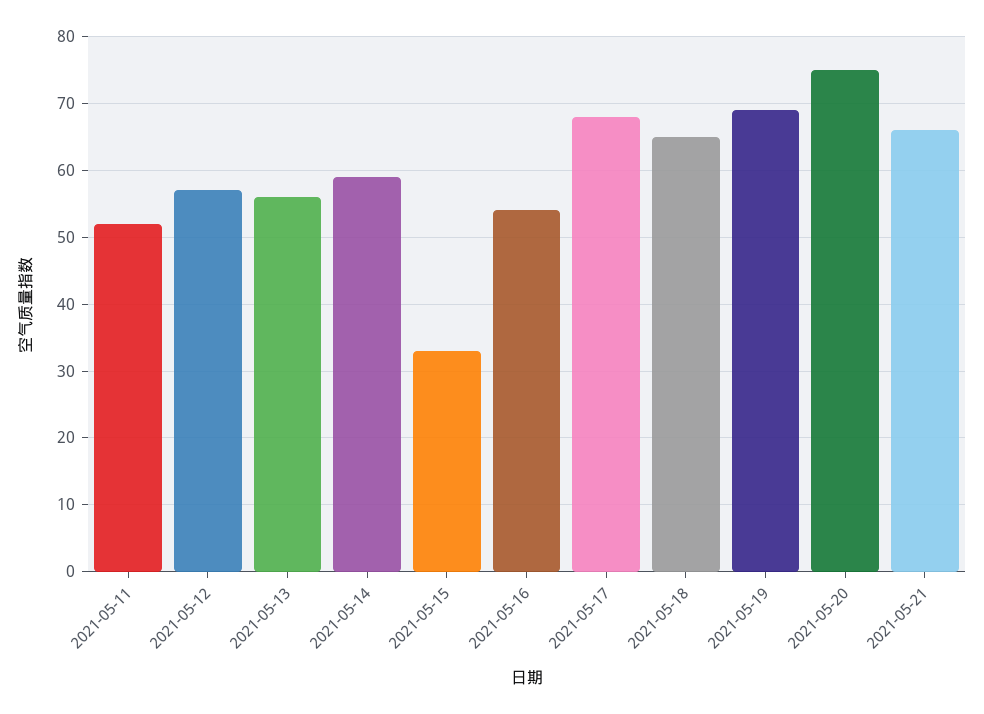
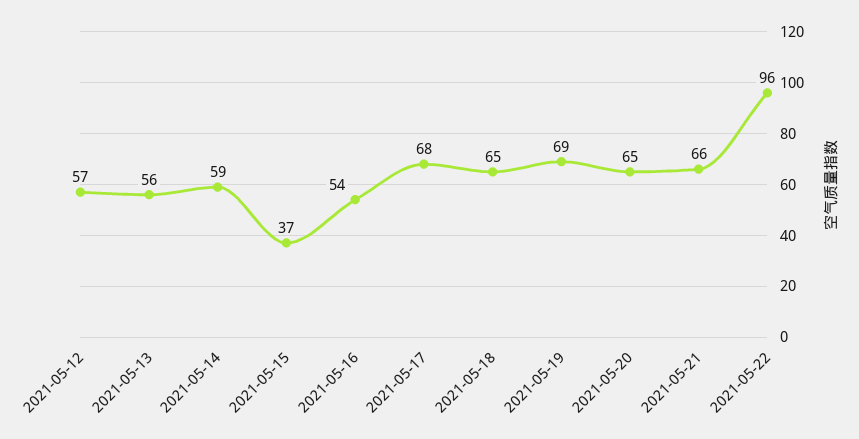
2021-05-11: 52 -> none
2021-05-15: 33 -> 37
2021-05-20: 75 -> 65
2021-05-22: none -> 96

